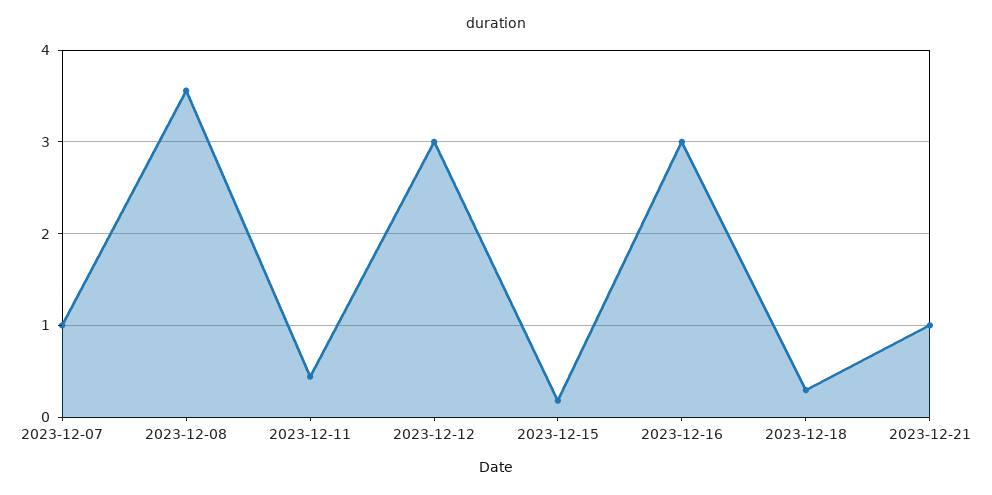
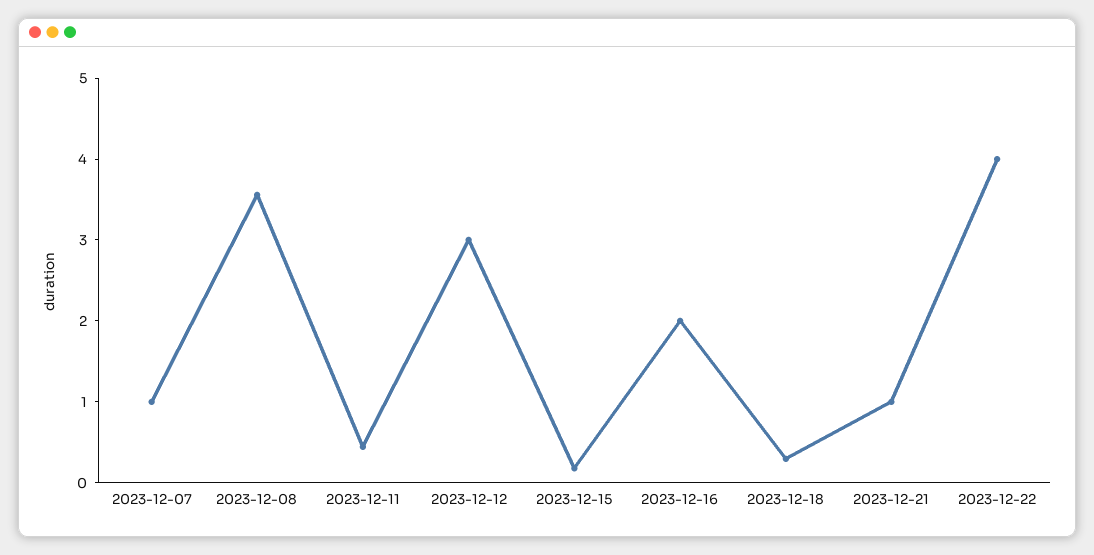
2023-12-16: 3 -> 2
2023-12-22: none -> 4

